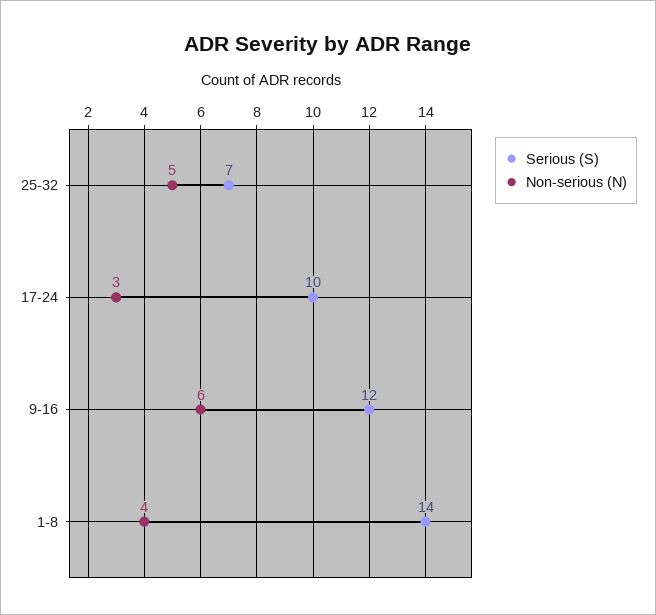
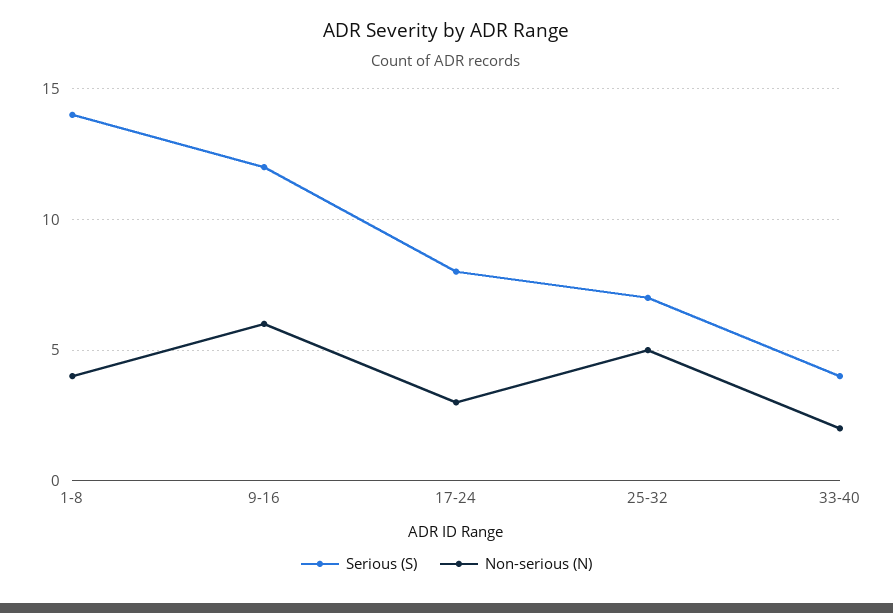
Serious (S), 17-24: 10 -> 8
Serious (S), 33-40: none -> 4
Non-serious (N), 33-40: none -> 2

